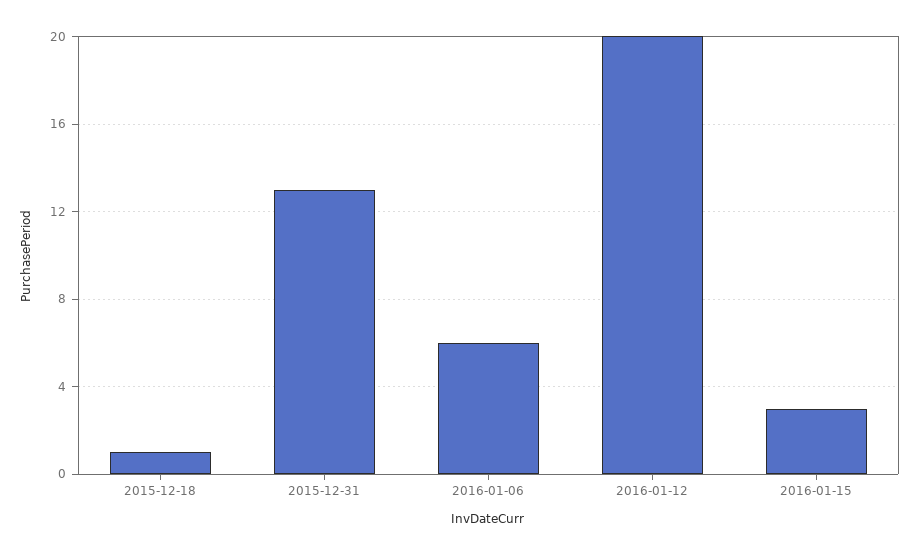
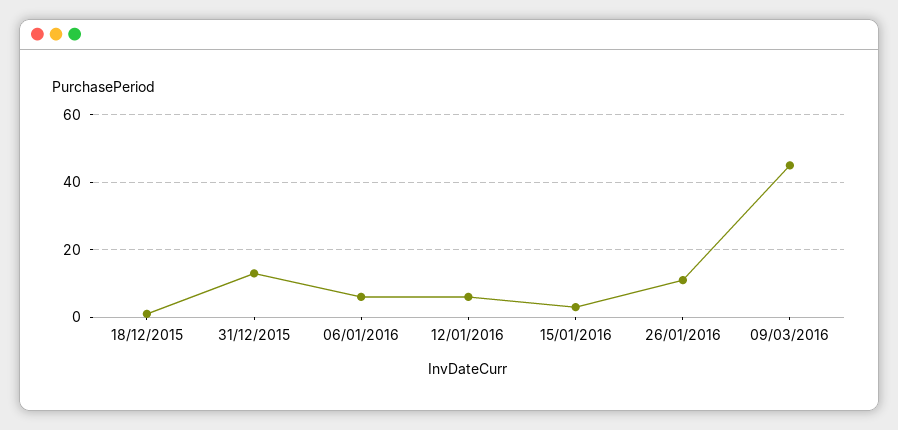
2016-01-12: 20 -> 5
26/01/2016: none -> 10
09/03/2016: none -> 45

